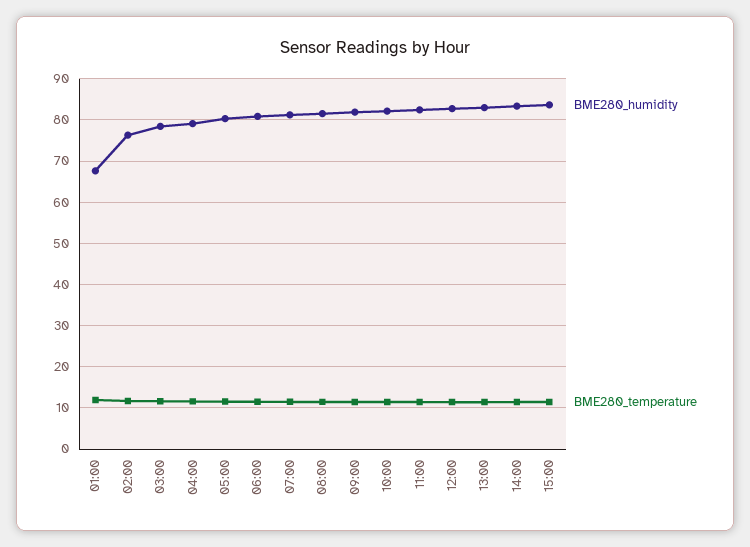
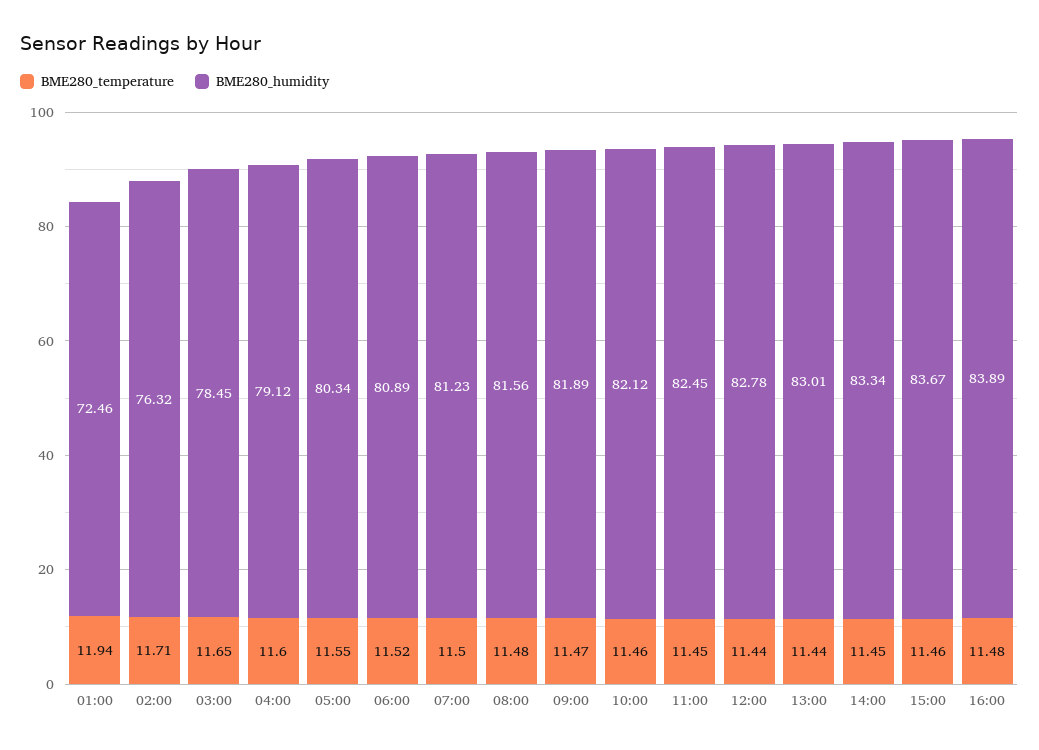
BME280_humidity, 01:00: 68 -> 72.46
BME280_temperature, 16:00: none -> 11.48
BME280_humidity, 16:00: none -> 83.89

